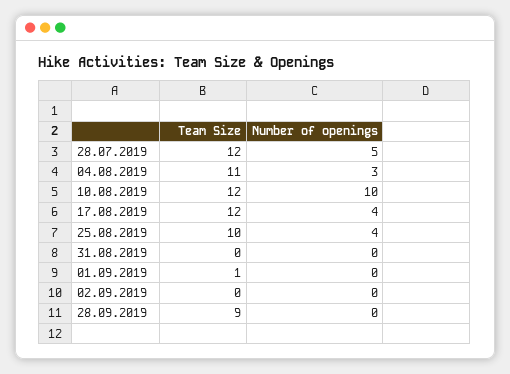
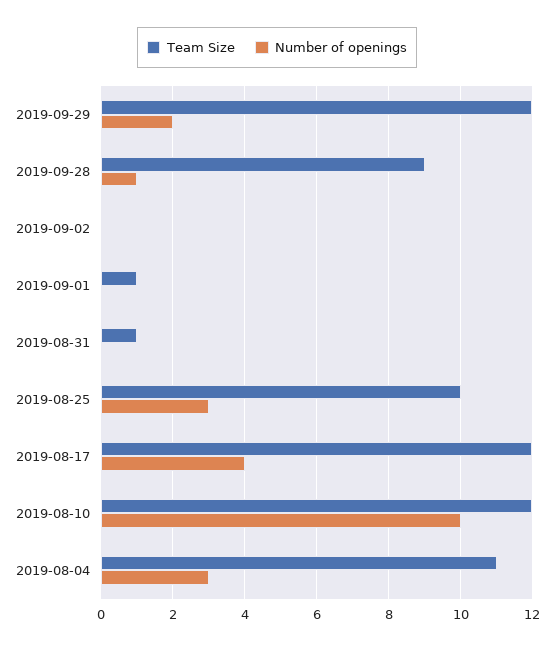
Team Size, 28.07.2019: 12 -> none
Number of openings, 28.07.2019: 5 -> none
Number of openings, 25.08.2019: 4 -> 3
Team Size, 31.08.2019: 0 -> 1
Number of openings, 28.09.2019: 0 -> 1
Team Size, 2019-09-29: none -> 12
Number of openings, 2019-09-29: none -> 2

